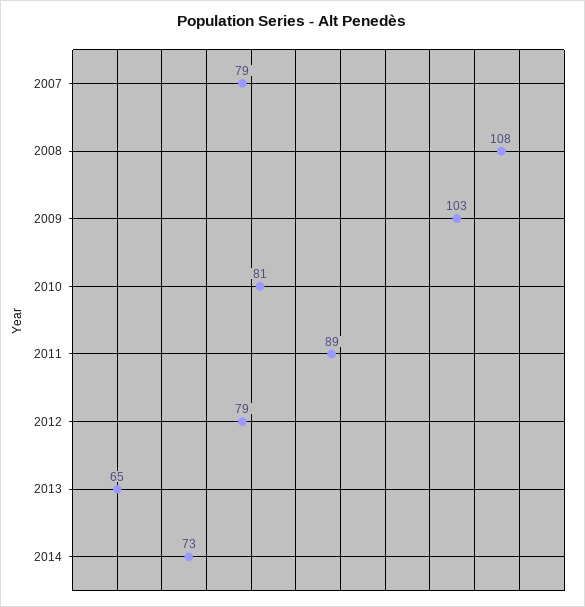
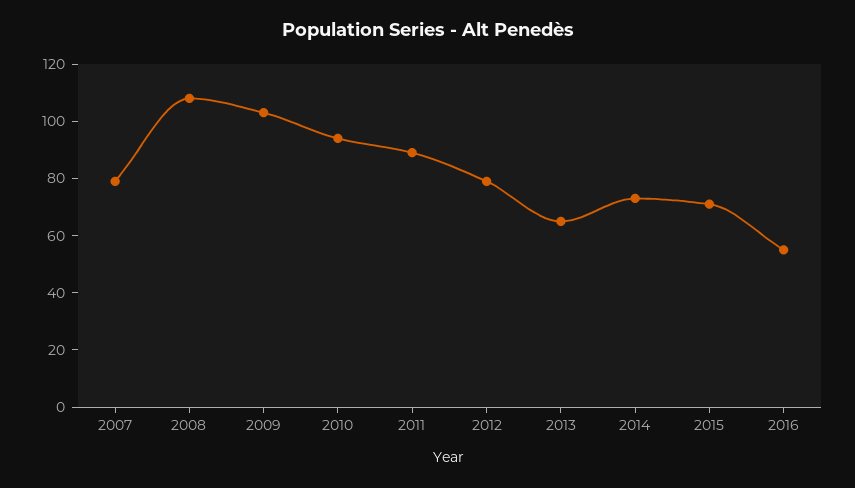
2010: 81 -> 95
2015: none -> 70
2016: none -> 55

